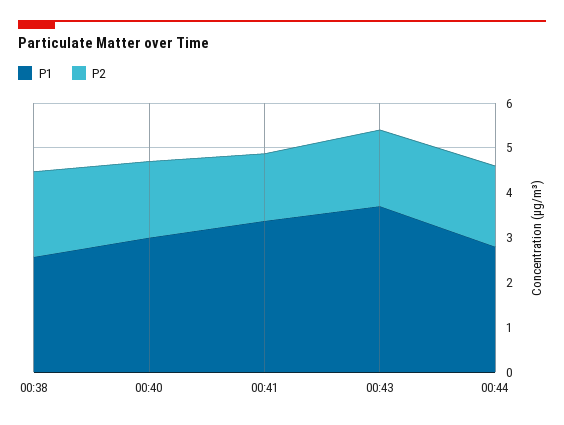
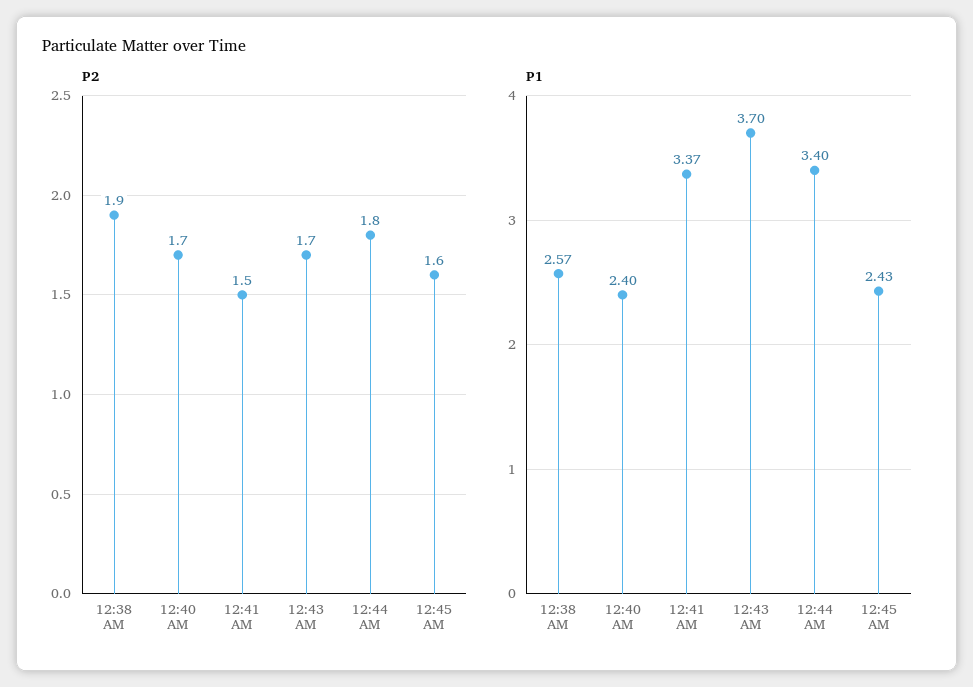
P1, 00:40: 3 -> 2.4
P1, 00:44: 2.8 -> 3.4
P2, 12:45 AM: none -> 1.6
P1, 12:45 AM: none -> 2.43

